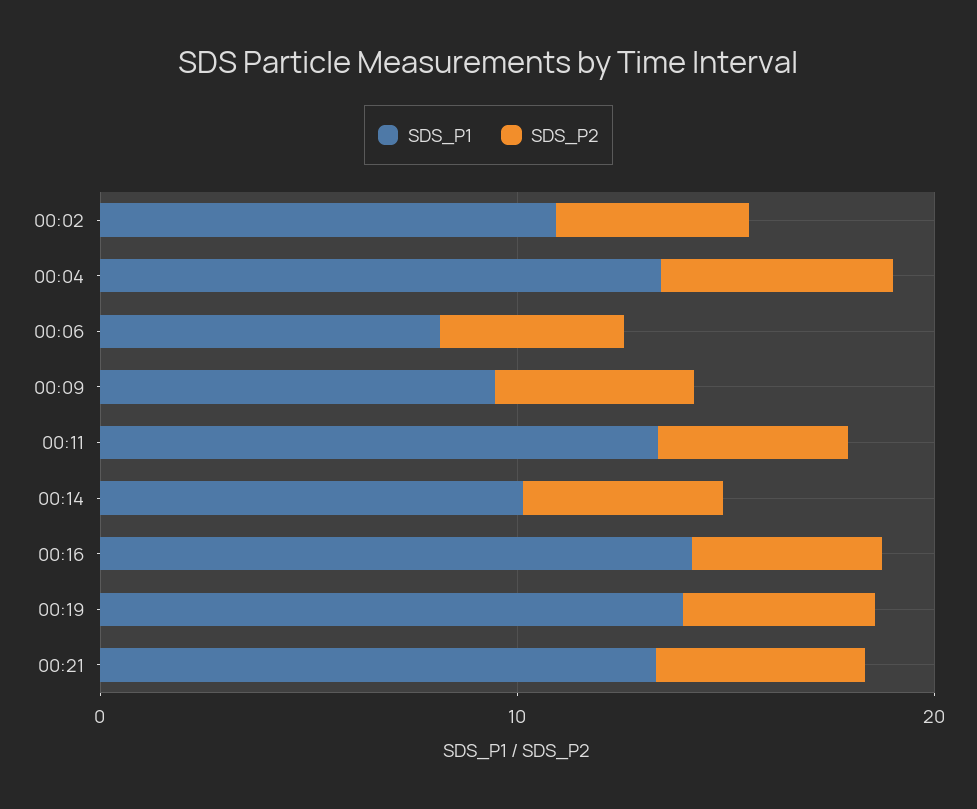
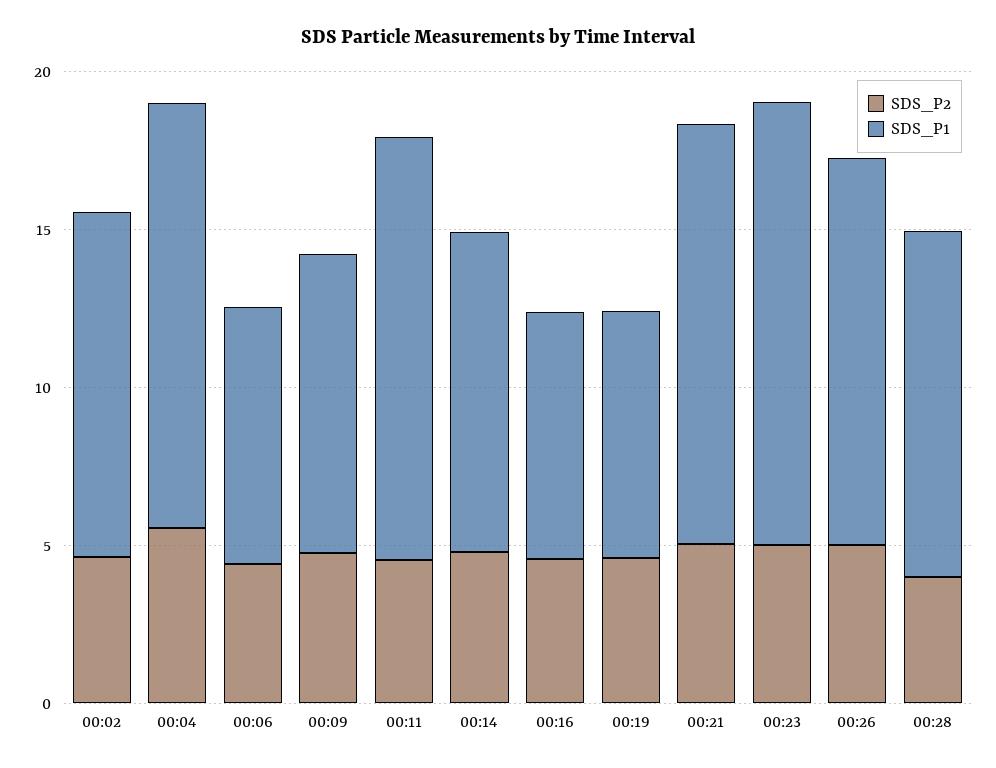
SDS_P1, 00:16: 14 -> 8
SDS_P1, 00:19: 14 -> 8
SDS_P2, 00:23: none -> 5
SDS_P1, 00:23: none -> 14
SDS_P2, 00:26: none -> 5
SDS_P1, 00:26: none -> 12
SDS_P2, 00:28: none -> 4
SDS_P1, 00:28: none -> 11

